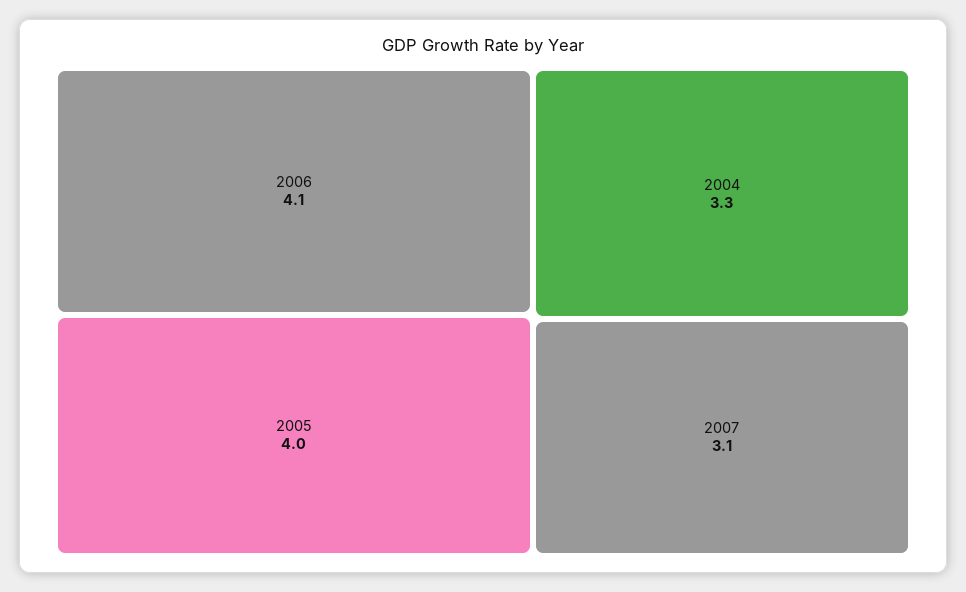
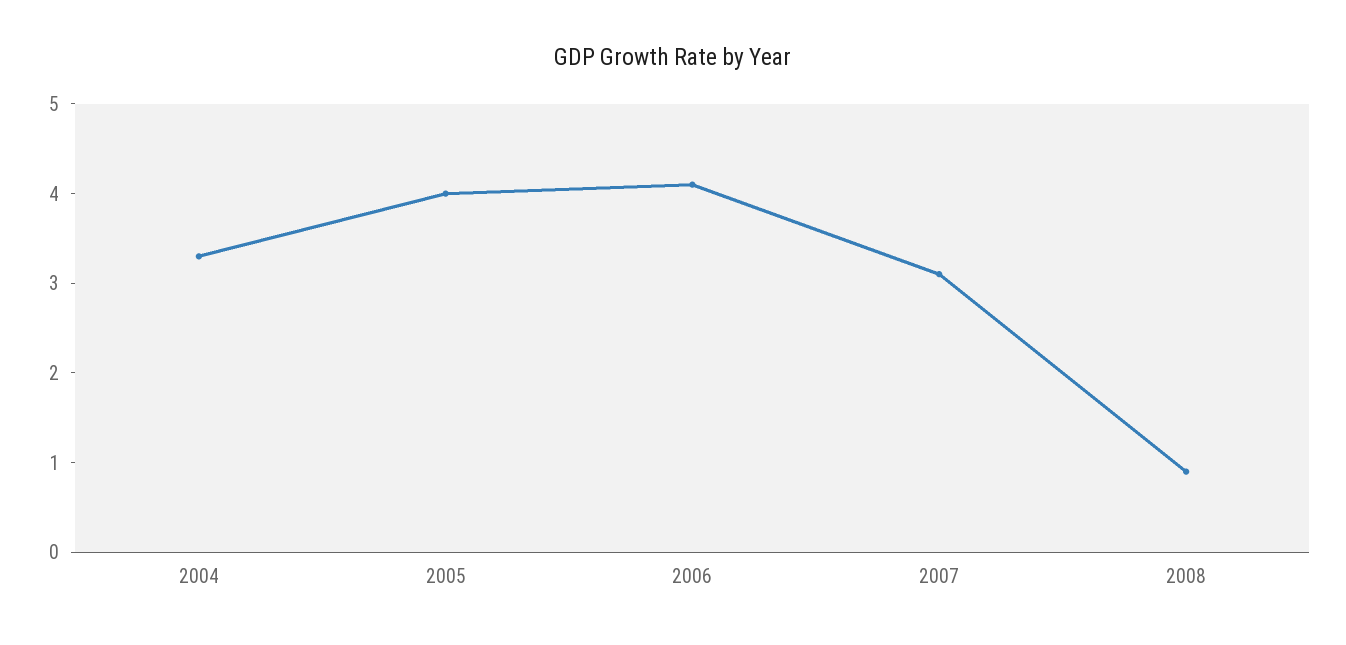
2008: none -> 0.9

